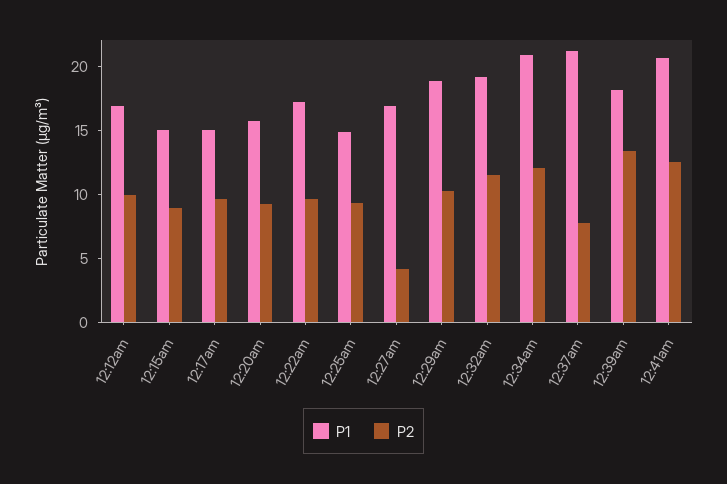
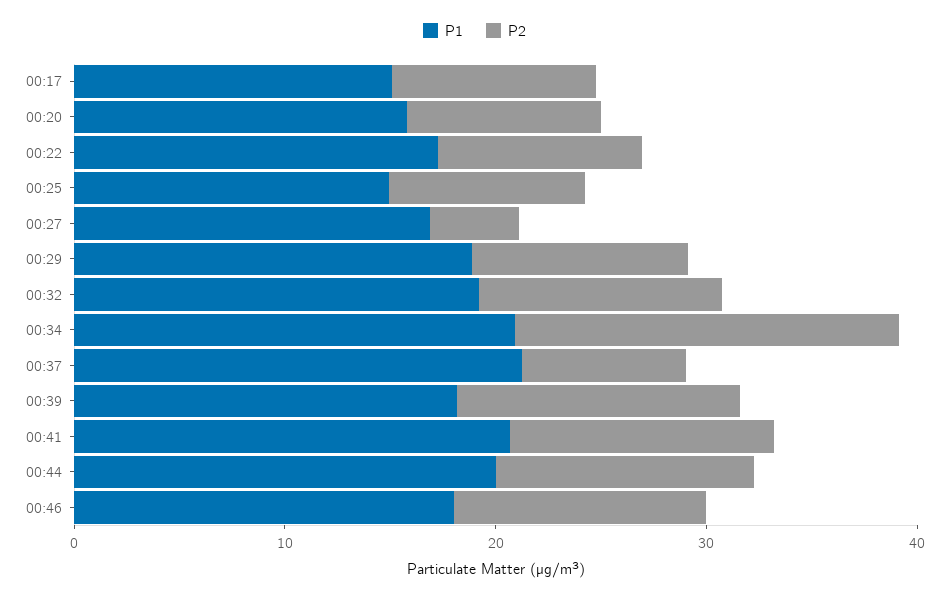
P1, 12:12am: 17 -> none
P2, 12:12am: 10 -> none
P1, 12:15am: 15 -> none
P2, 12:15am: 9 -> none
P2, 12:34am: 12 -> 18
P1, 00:44: none -> 20
P2, 00:44: none -> 12
P1, 00:46: none -> 18
P2, 00:46: none -> 12

